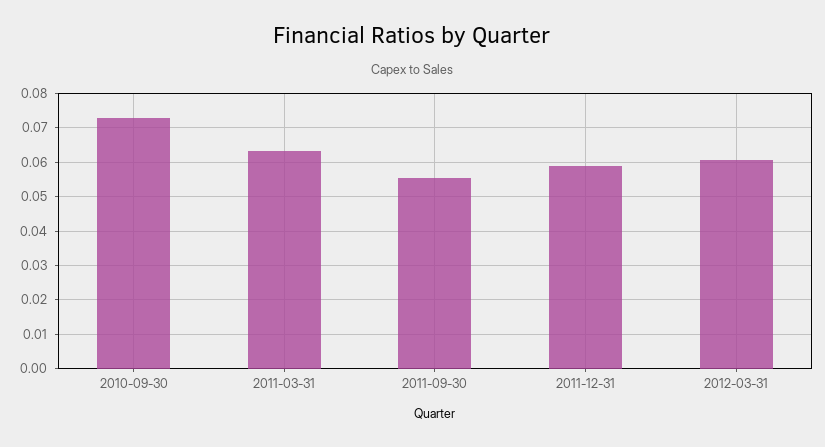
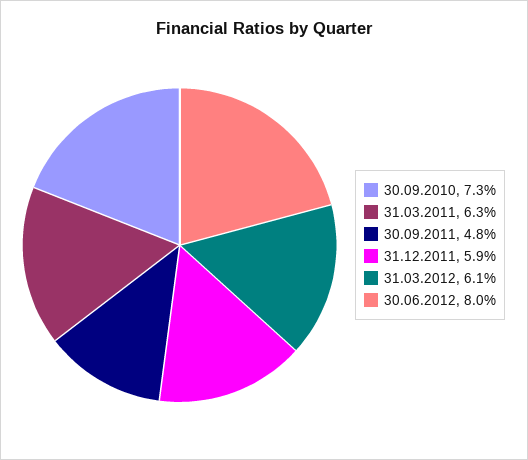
2011-09-30: 0.056 -> 0.048
30.06.2012: none -> 0.08

